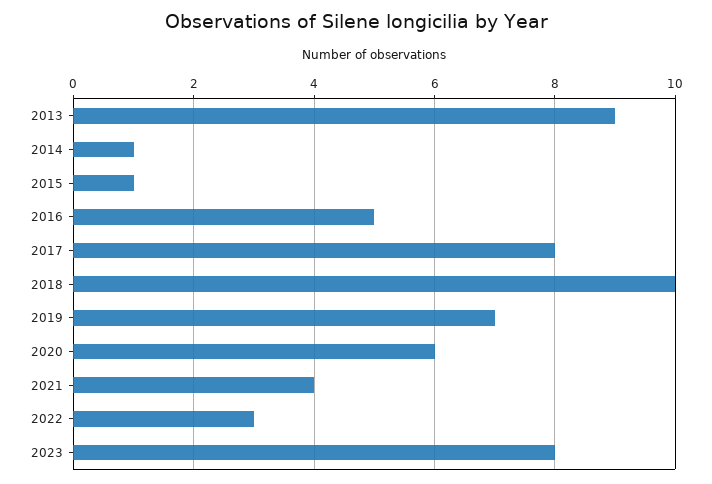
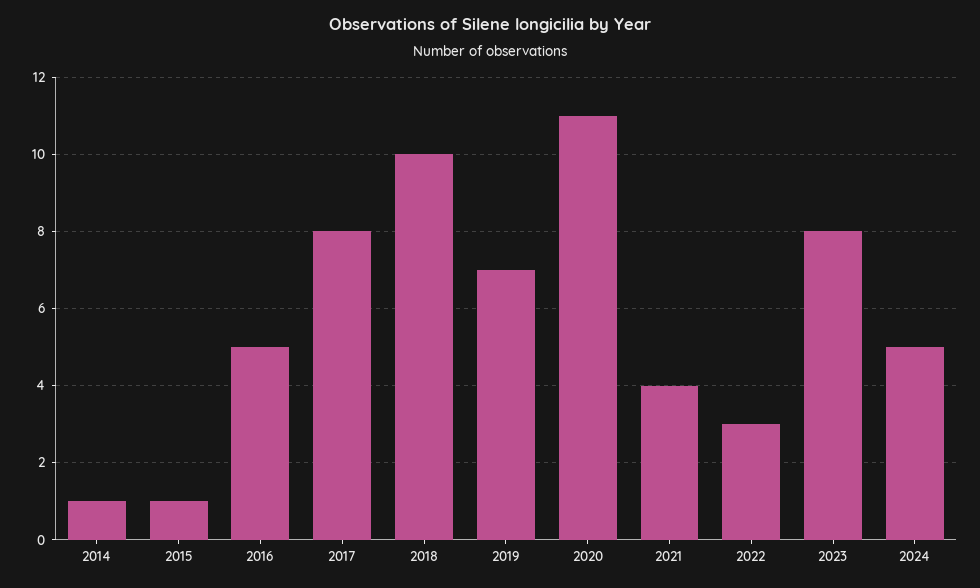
2013: 9 -> none
2020: 6 -> 11
2024: none -> 5

